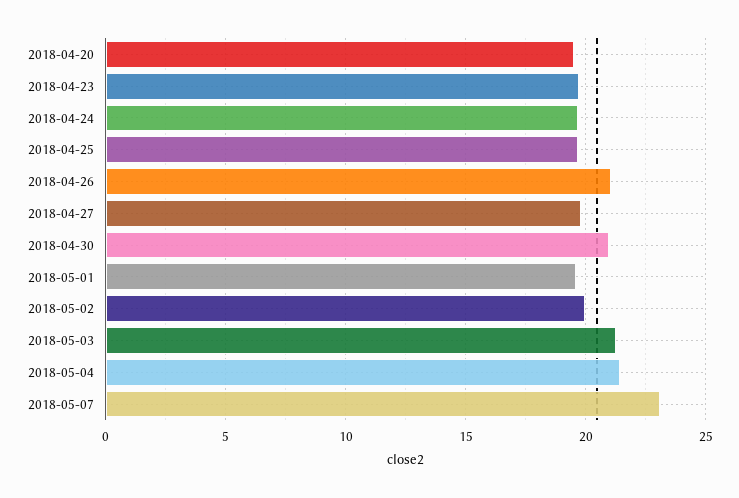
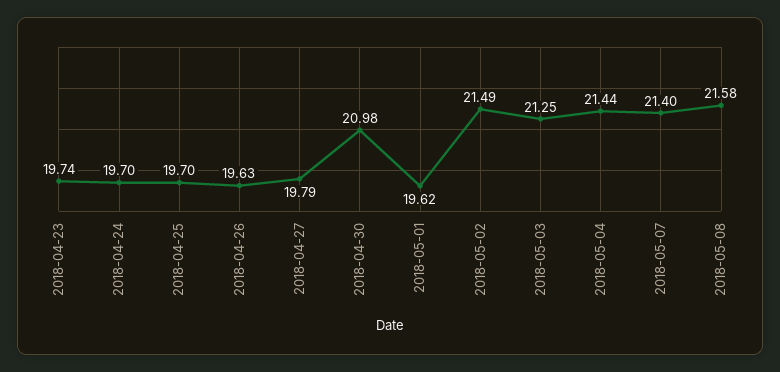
2018-04-20: 19.5 -> none
2018-04-26: 21 -> 19.63
2018-05-02: 20 -> 21.49
2018-05-07: 23 -> 21.4
2018-05-08: none -> 21.58

